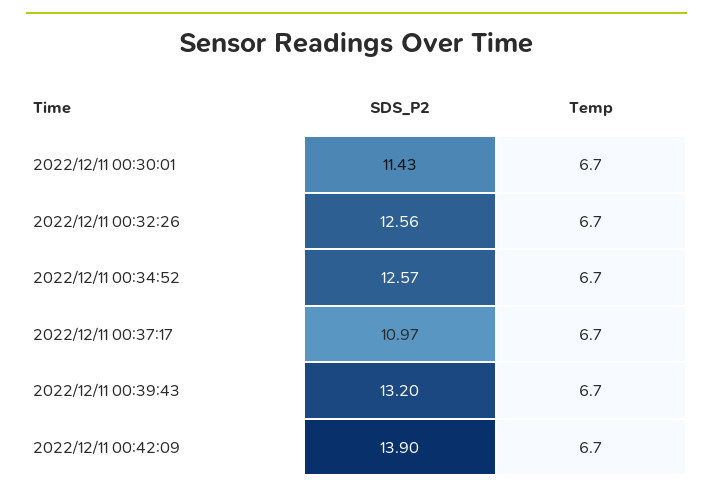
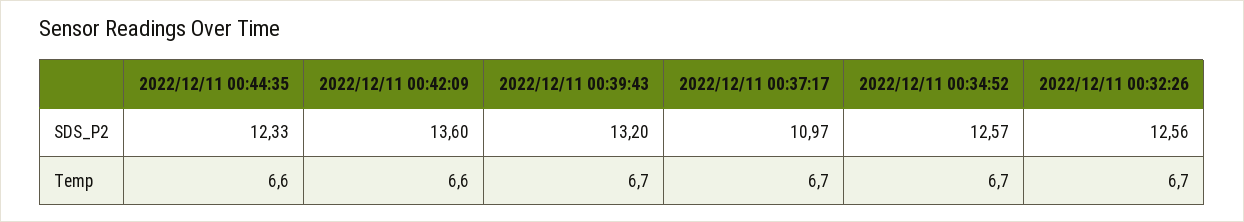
SDS_P2, 2022/12/11 00:30:01: 11.43 -> none
Temp, 2022/12/11 00:30:01: 6.7 -> none
SDS_P2, 2022/12/11 00:42:09: 13.9 -> 13.6
Temp, 2022/12/11 00:42:09: 6.7 -> 6.6
SDS_P2, 2022/12/11 00:44:35: none -> 12.33
Temp, 2022/12/11 00:44:35: none -> 6.6

